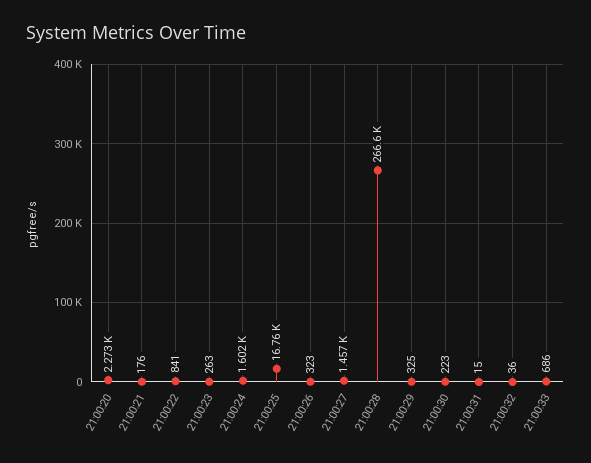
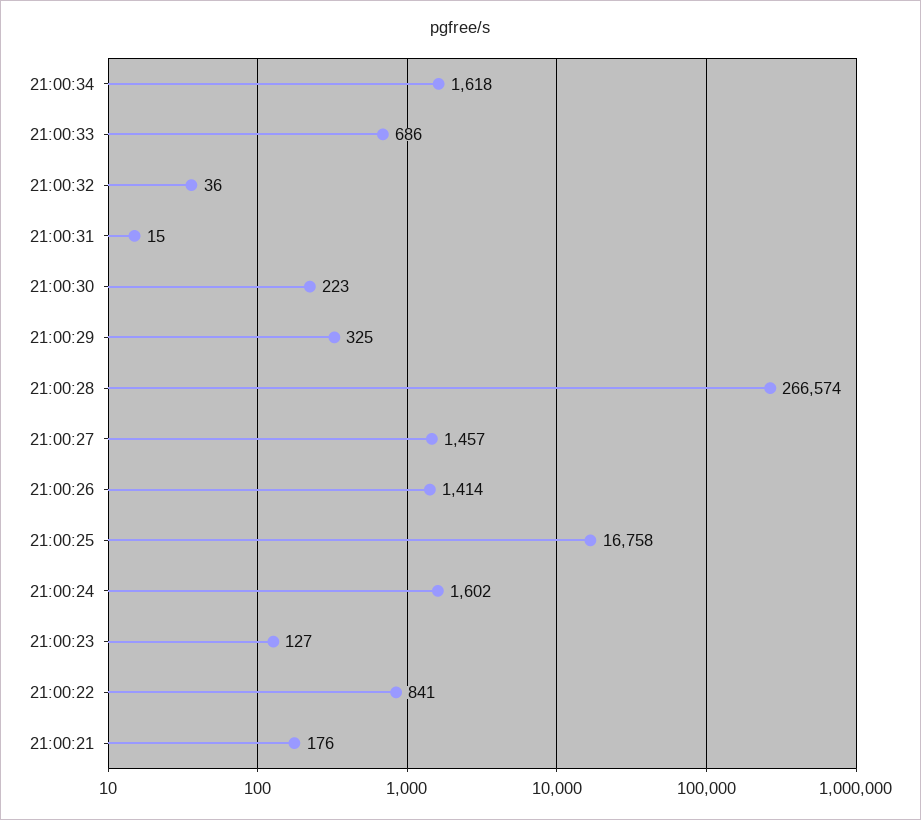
21:00:20: 2273 -> none
21:00:23: 263 -> 127
21:00:26: 323 -> 1414
21:00:34: none -> 1618

